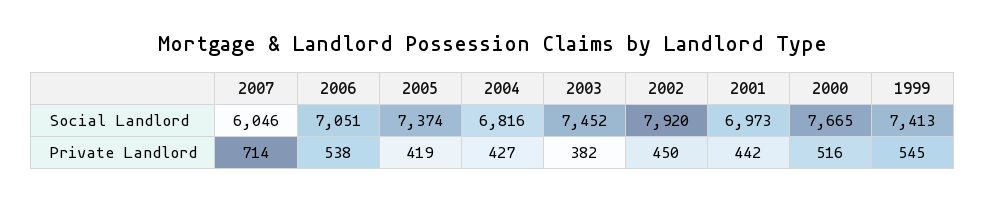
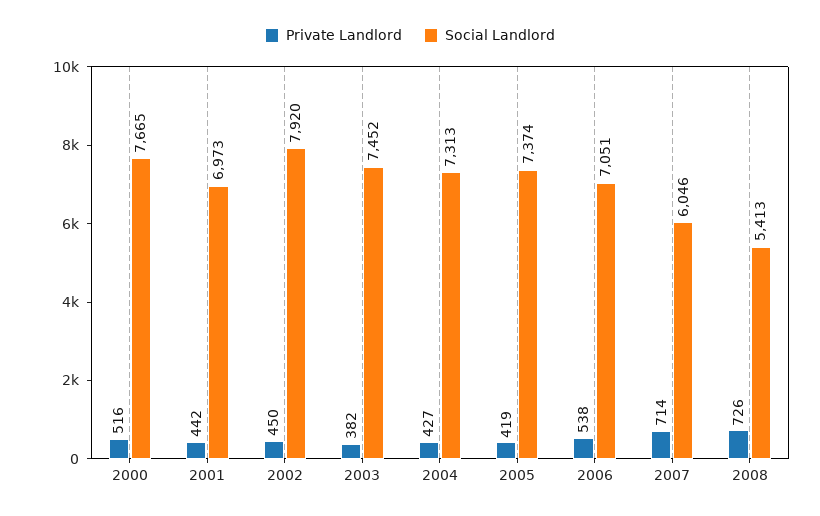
Social Landlord, 2004: 6816 -> 7313
Social Landlord, 1999: 7413 -> none
Private Landlord, 1999: 545 -> none
Private Landlord, 2008: none -> 726
Social Landlord, 2008: none -> 5413

